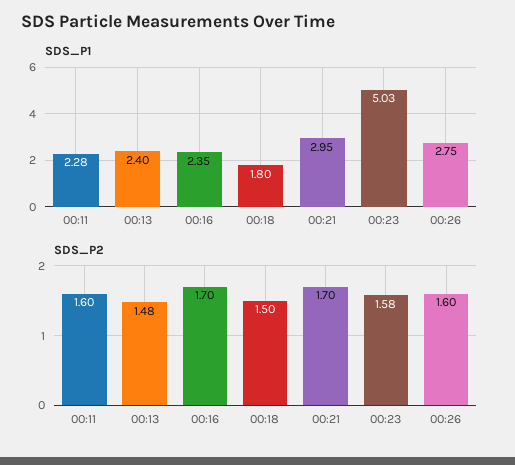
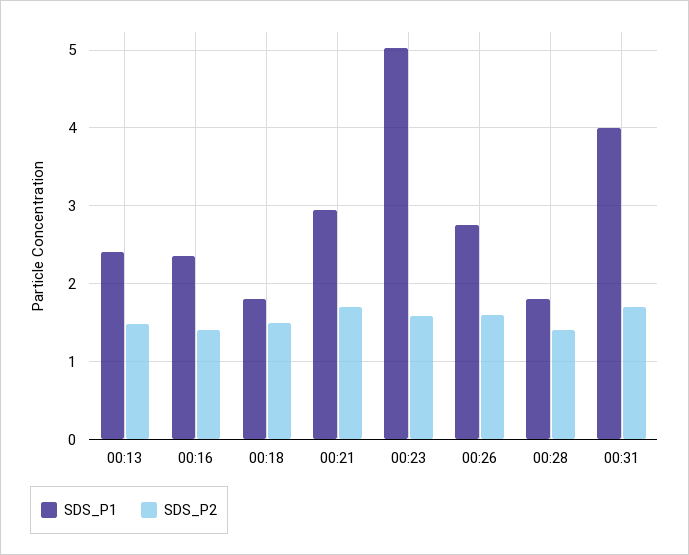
SDS_P1, 00:11: 2.28 -> none
SDS_P2, 00:11: 1.6 -> none
SDS_P2, 00:16: 1.7 -> 1.4
SDS_P1, 00:28: none -> 1.8
SDS_P2, 00:28: none -> 1.4
SDS_P1, 00:31: none -> 4
SDS_P2, 00:31: none -> 1.7

